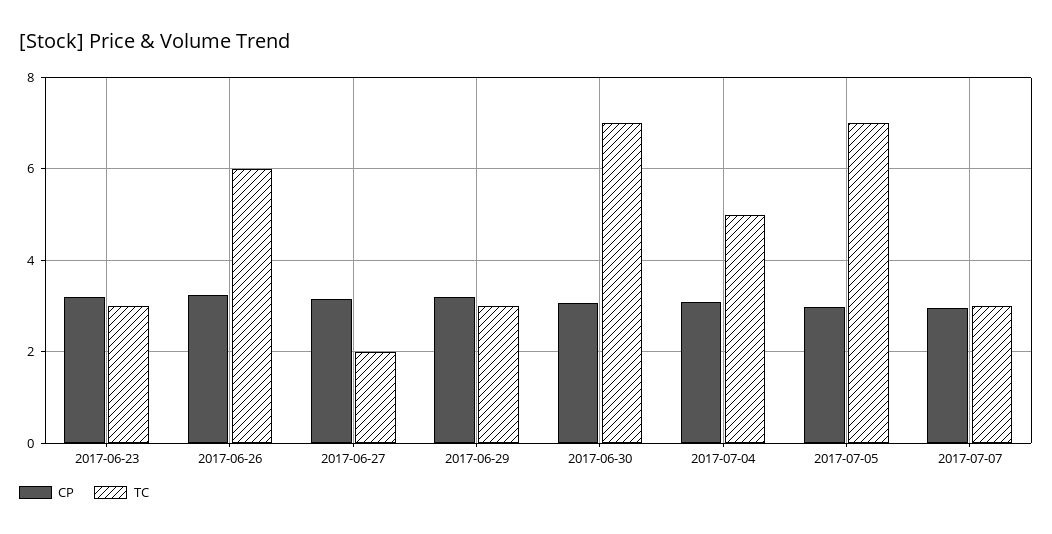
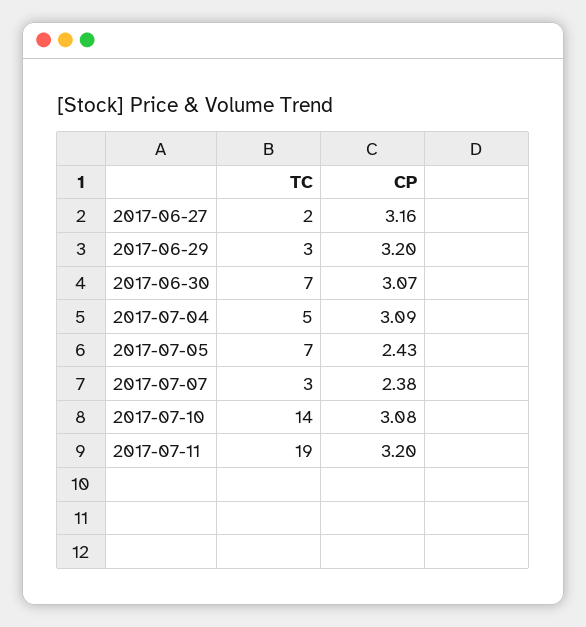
CP, 2017-06-23: 3.2 -> none
TC, 2017-06-23: 3 -> none
CP, 2017-06-26: 3.2 -> none
TC, 2017-06-26: 6 -> none
CP, 2017-07-05: 3 -> 2.43
CP, 2017-07-07: 3 -> 2.38
TC, 2017-07-10: none -> 14
CP, 2017-07-10: none -> 3.08
TC, 2017-07-11: none -> 19
CP, 2017-07-11: none -> 3.2

